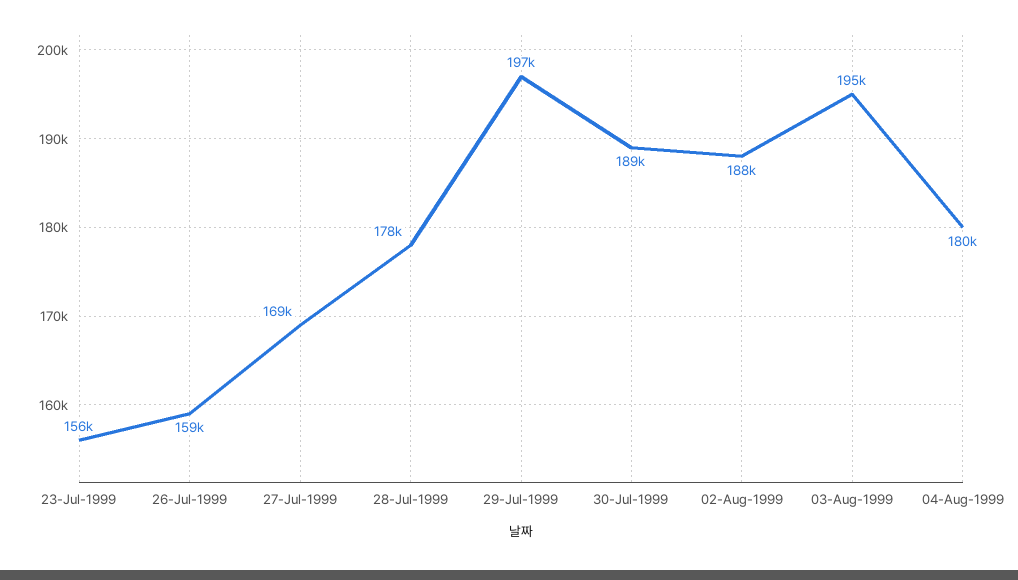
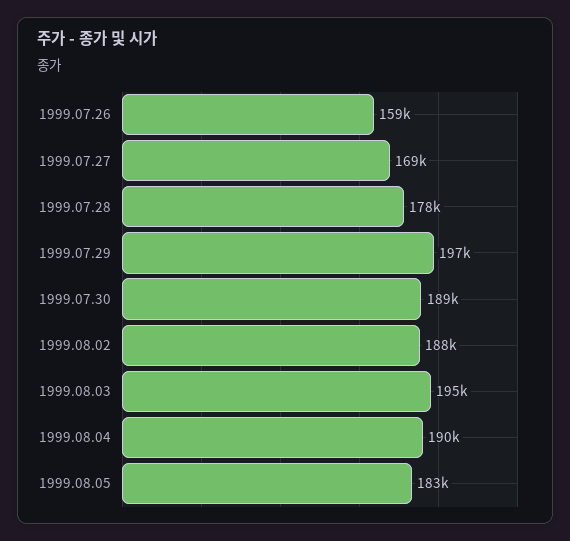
23-Jul-1999: 156000 -> none
04-Aug-1999: 180000 -> 190000
1999.08.05: none -> 183000

